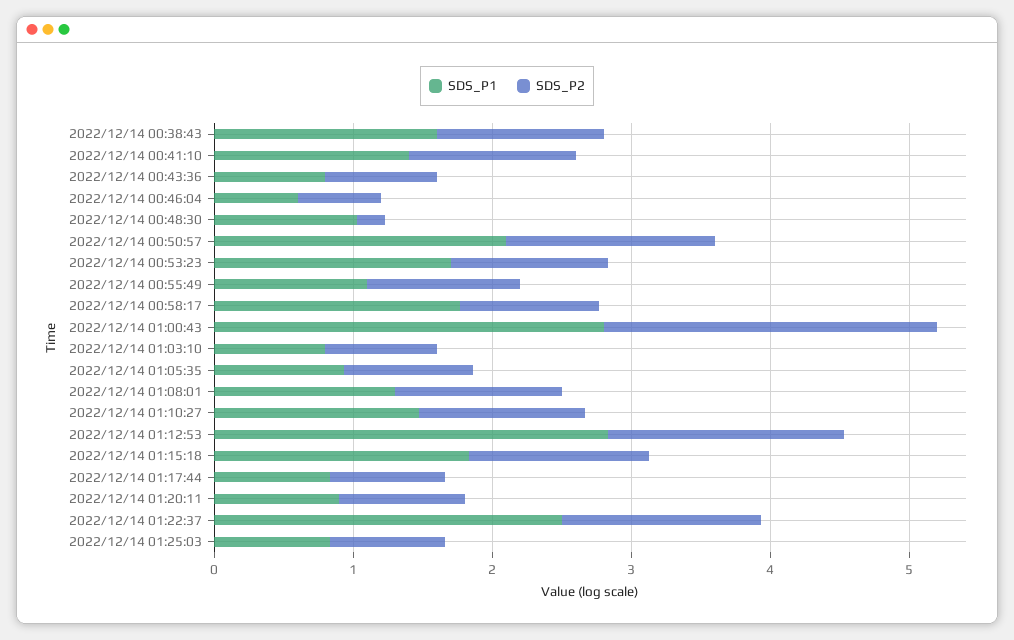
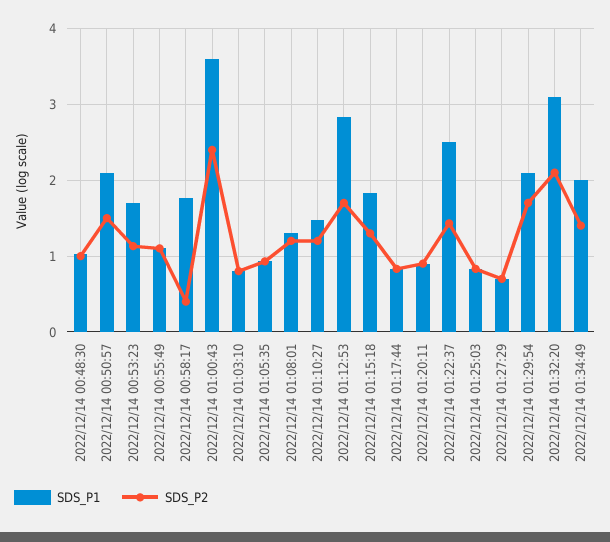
SDS_P1, 2022/12/14 00:38:43: 1.6 -> none
SDS_P2, 2022/12/14 00:38:43: 1.2 -> none
SDS_P1, 2022/12/14 00:41:10: 1.4 -> none
SDS_P2, 2022/12/14 00:41:10: 1.2 -> none
SDS_P1, 2022/12/14 00:43:36: 0.8 -> none
SDS_P2, 2022/12/14 00:43:36: 0.8 -> none
SDS_P1, 2022/12/14 00:46:04: 0.6 -> none
SDS_P2, 2022/12/14 00:46:04: 0.6 -> none
SDS_P2, 2022/12/14 00:48:30: 0.2 -> 1
SDS_P2, 2022/12/14 00:58:17: 1 -> 0.4
SDS_P1, 2022/12/14 01:00:43: 2.8 -> 3.6
SDS_P1, 2022/12/14 01:27:29: none -> 0.7
SDS_P2, 2022/12/14 01:27:29: none -> 0.7
SDS_P1, 2022/12/14 01:29:54: none -> 2.1
SDS_P2, 2022/12/14 01:29:54: none -> 1.7
SDS_P1, 2022/12/14 01:32:20: none -> 3.1
SDS_P2, 2022/12/14 01:32:20: none -> 2.1
SDS_P1, 2022/12/14 01:34:49: none -> 2
SDS_P2, 2022/12/14 01:34:49: none -> 1.4

